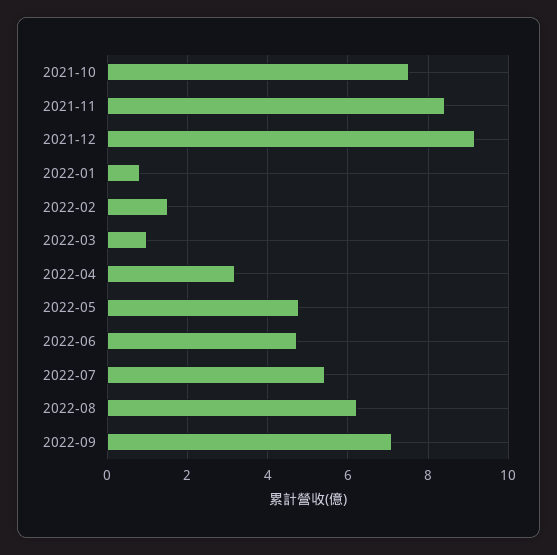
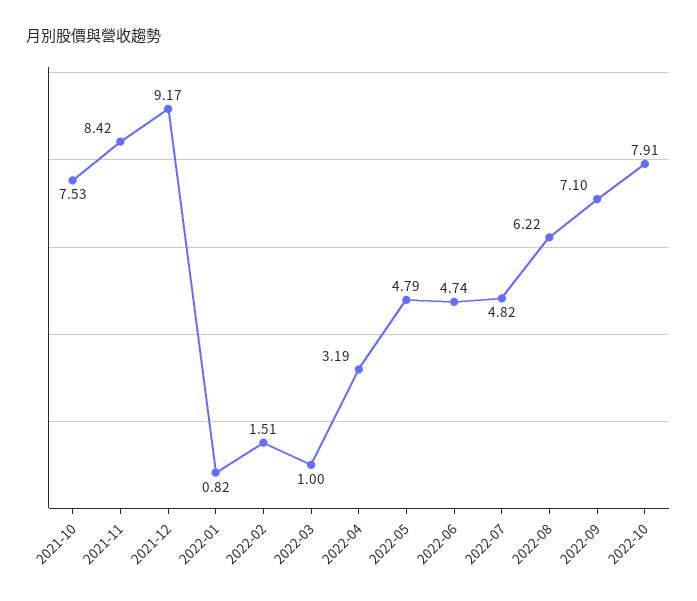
2022-07: 5.4 -> 4.82
2022-10: none -> 7.91

